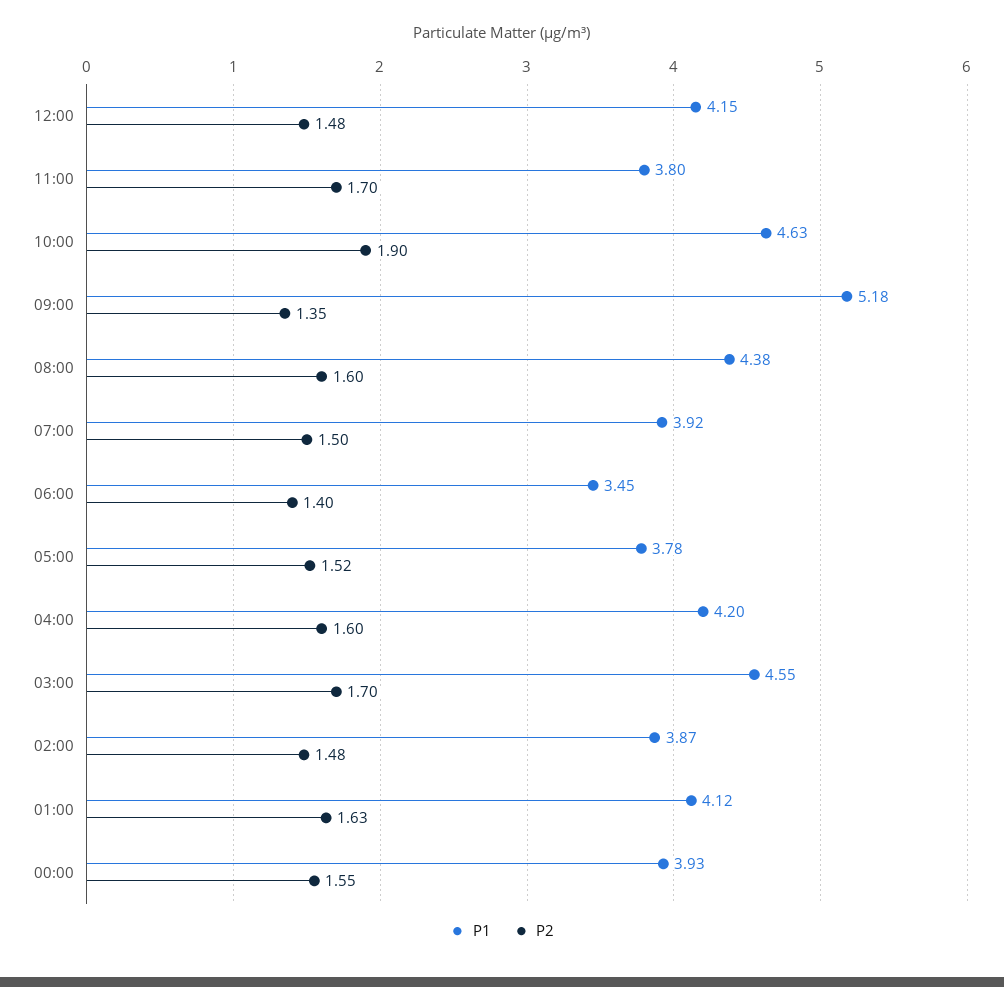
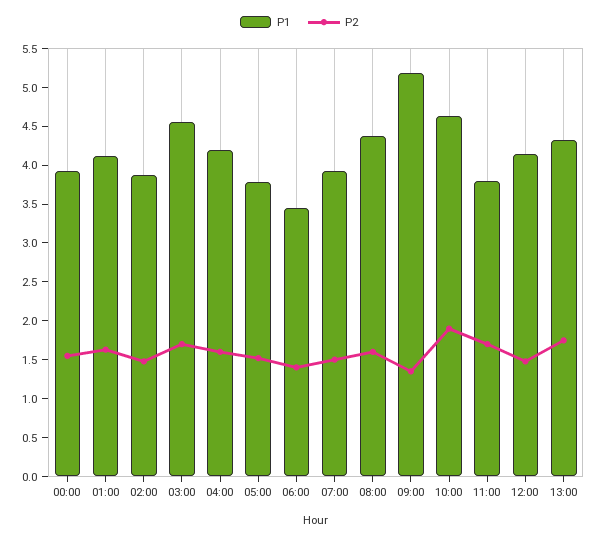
P1, 13:00: none -> 4.25
P2, 13:00: none -> 1.75

